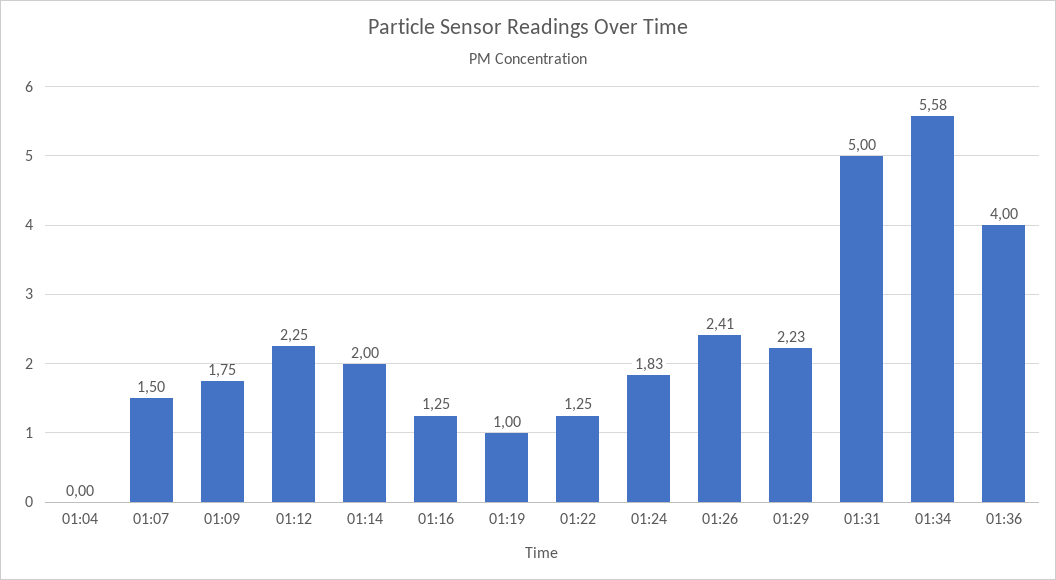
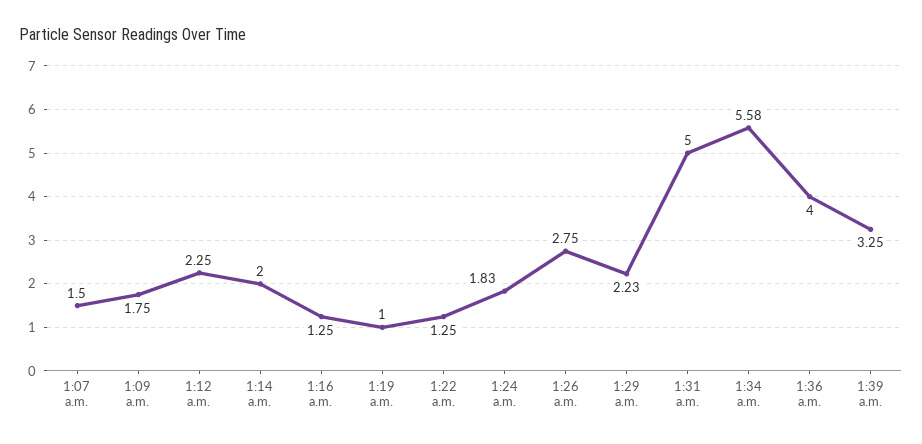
01:04: 0 -> none
01:26: 2.41 -> 2.75
1:39 a.m.: none -> 3.25

